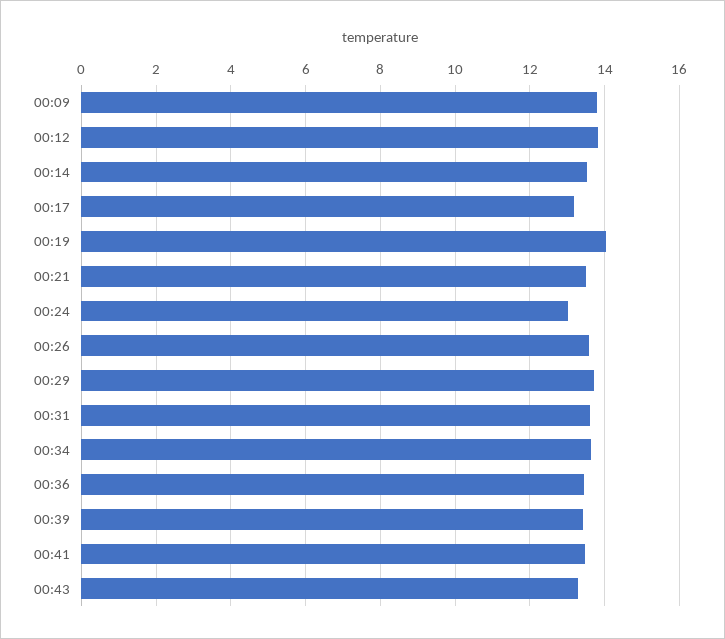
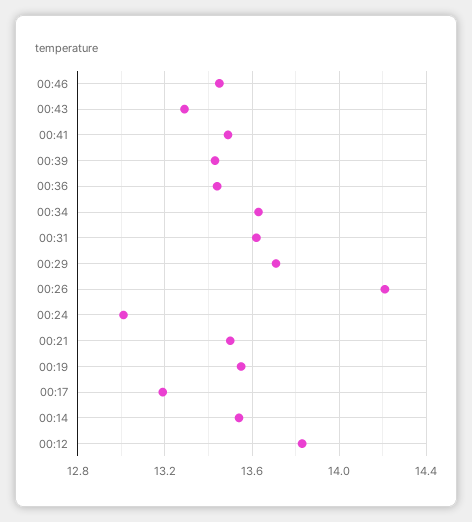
00:09: 13.8 -> none
00:19: 14 -> 13.55
00:26: 13.6 -> 14.2
00:46: none -> 13.45

